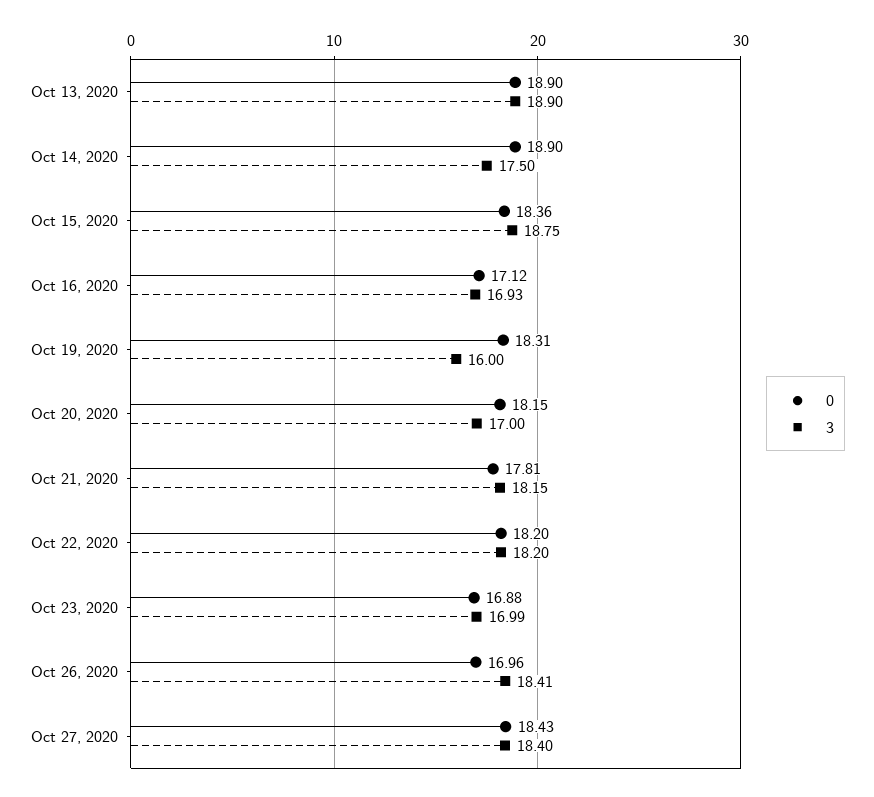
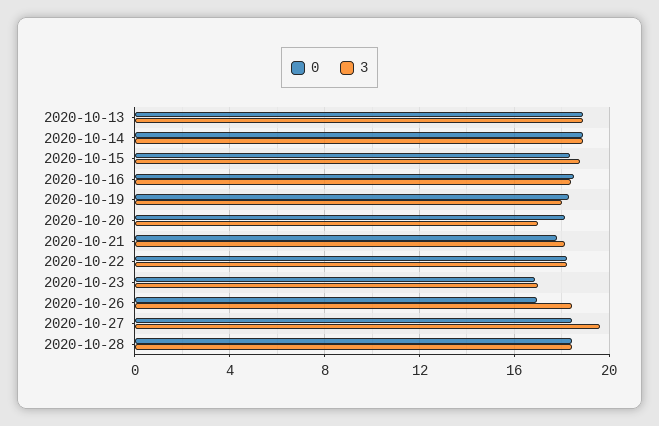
3, Oct 14, 2020: 17.5 -> 19
0, Oct 16, 2020: 17.12 -> 18.5
3, Oct 16, 2020: 16.93 -> 18.5
3, Oct 19, 2020: 16 -> 18
3, Oct 27, 2020: 18.4 -> 19.5
0, 2020-10-28: none -> 18.5
3, 2020-10-28: none -> 18.5

